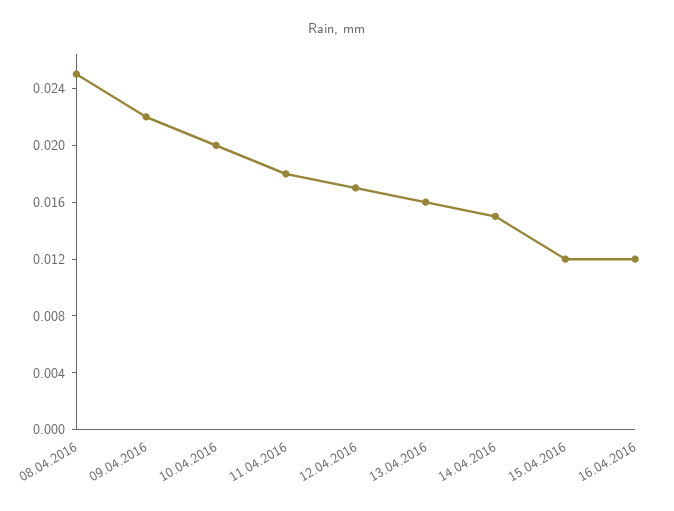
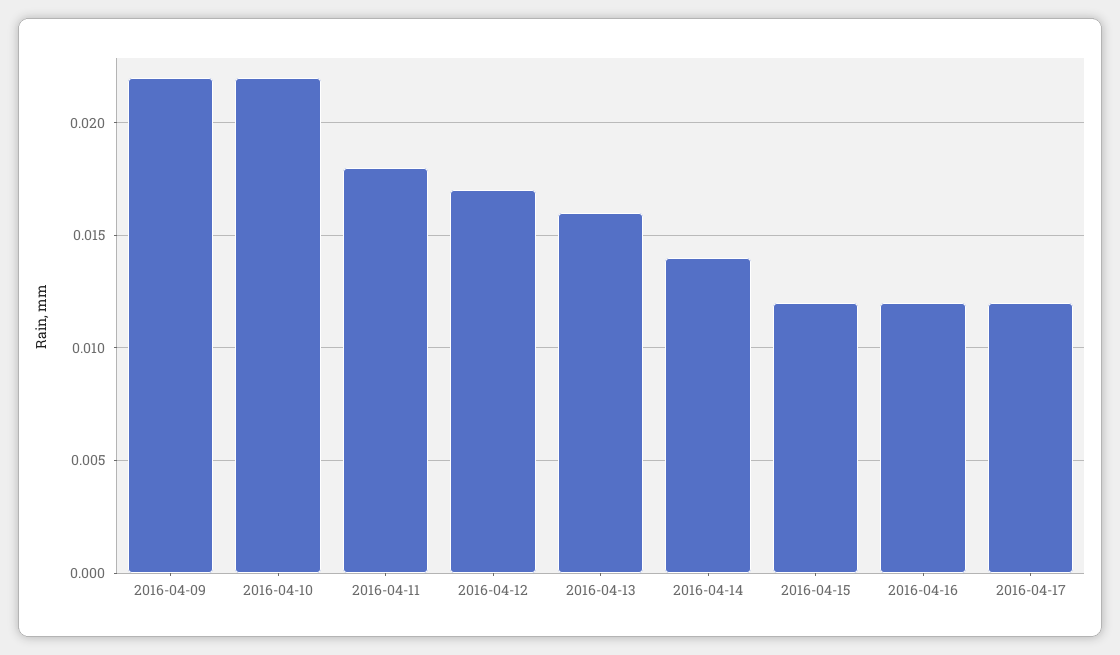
08.04.2016: 0.025 -> none
10.04.2016: 0.02 -> 0.022
14.04.2016: 0.015 -> 0.014
2016-04-17: none -> 0.012

